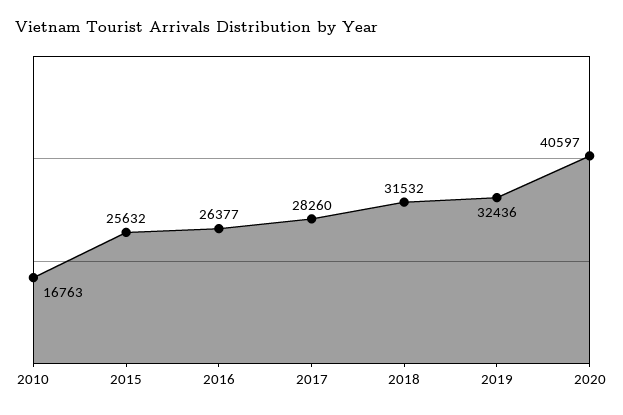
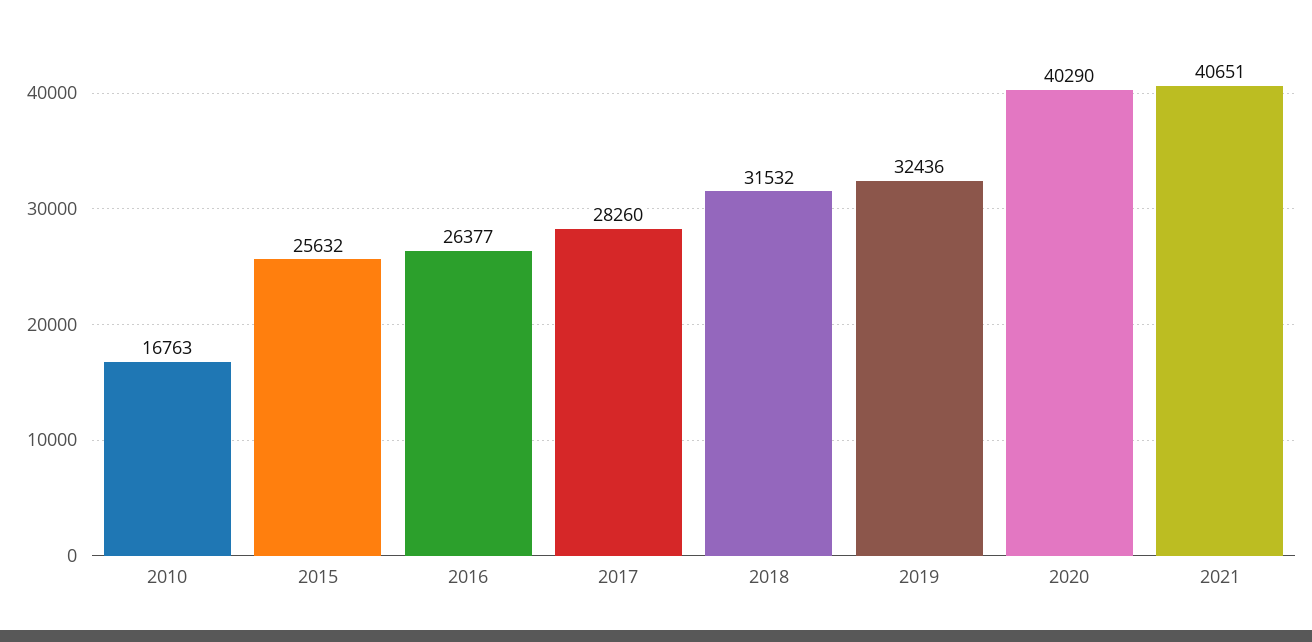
2020: 40597 -> 40290
2021: none -> 40651

